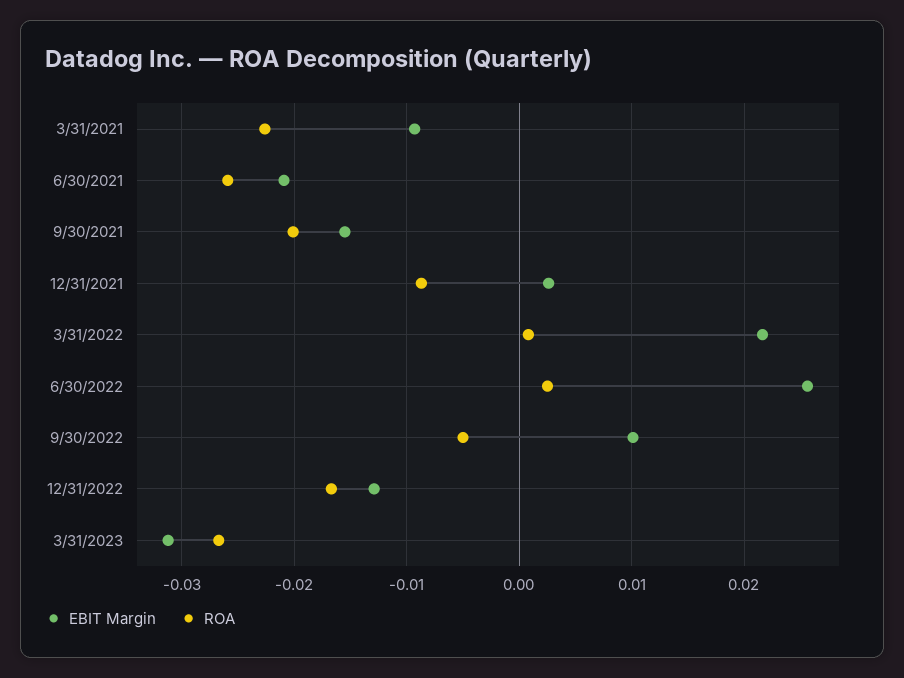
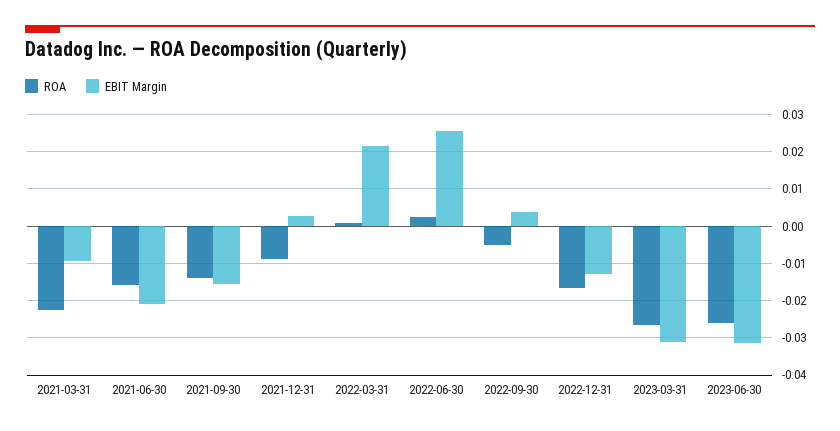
ROA, 6/30/2021: -0.026 -> -0.016
ROA, 9/30/2021: -0.02 -> -0.014
EBIT Margin, 9/30/2022: 0.01 -> 0.004
ROA, 2023-06-30: none -> -0.026
EBIT Margin, 2023-06-30: none -> -0.032

